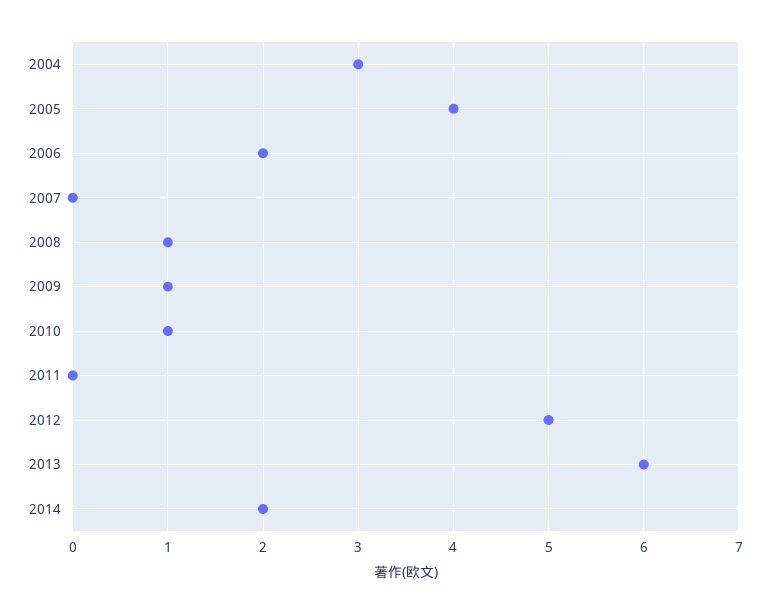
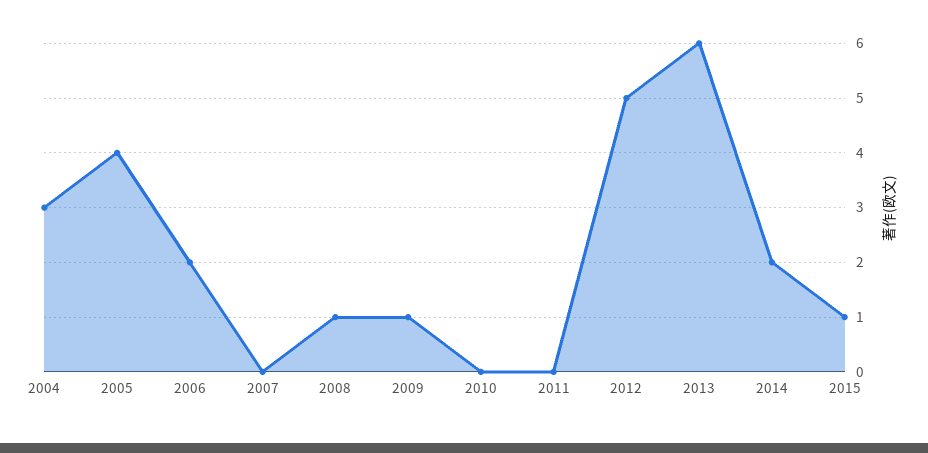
2010: 1 -> 0
2015: none -> 1

